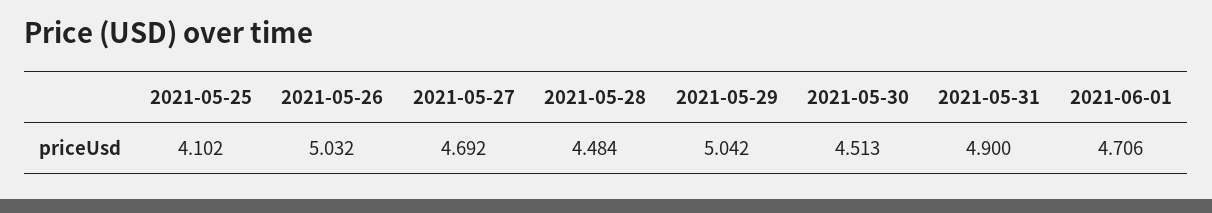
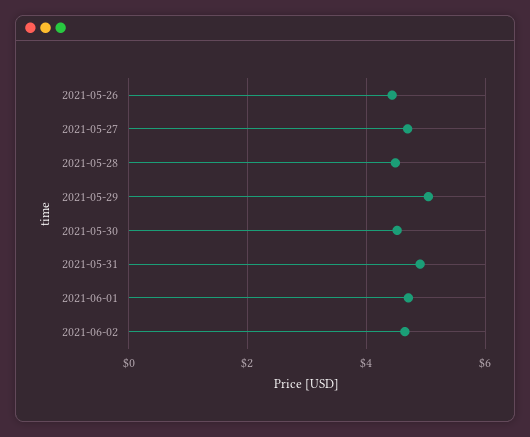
2021-05-25: 4.102 -> none
2021-05-26: 5.032 -> 4.4
2021-06-02: none -> 4.6

